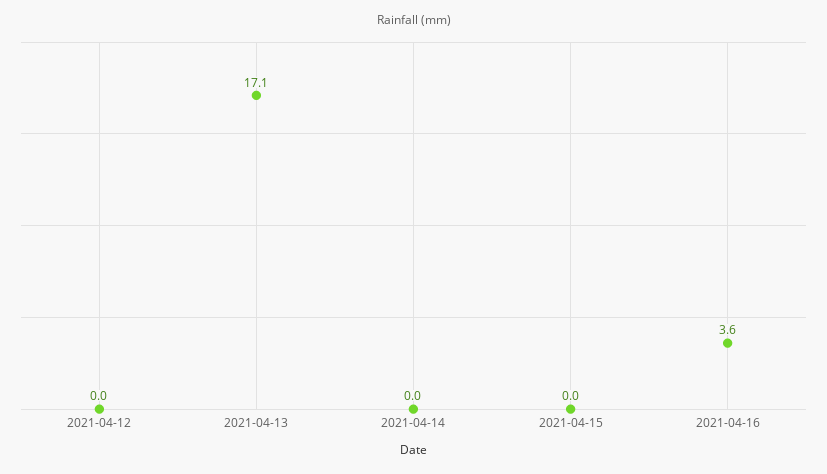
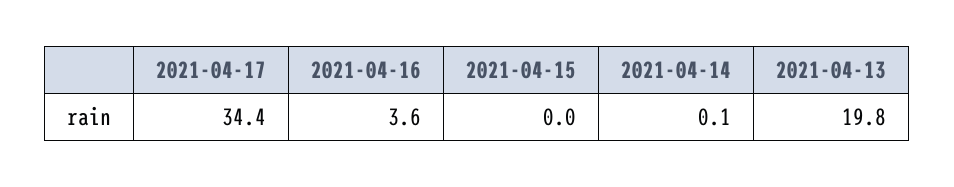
2021-04-12: 0 -> none
2021-04-13: 17.1 -> 19.8
2021-04-14: 0 -> 0.1
2021-04-17: none -> 34.4

